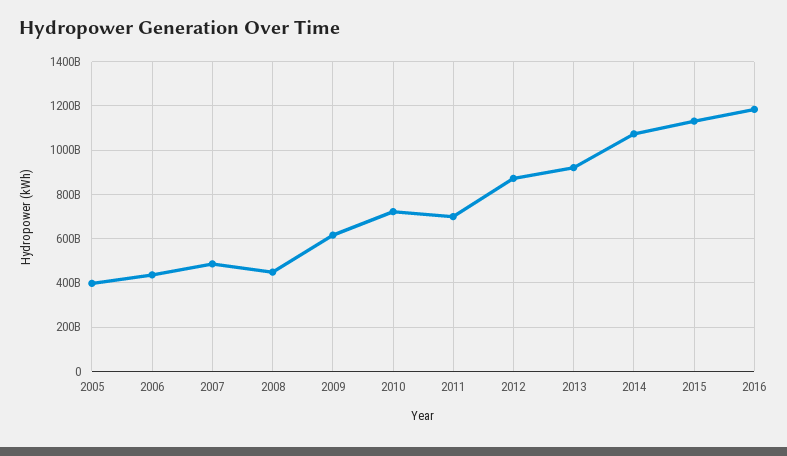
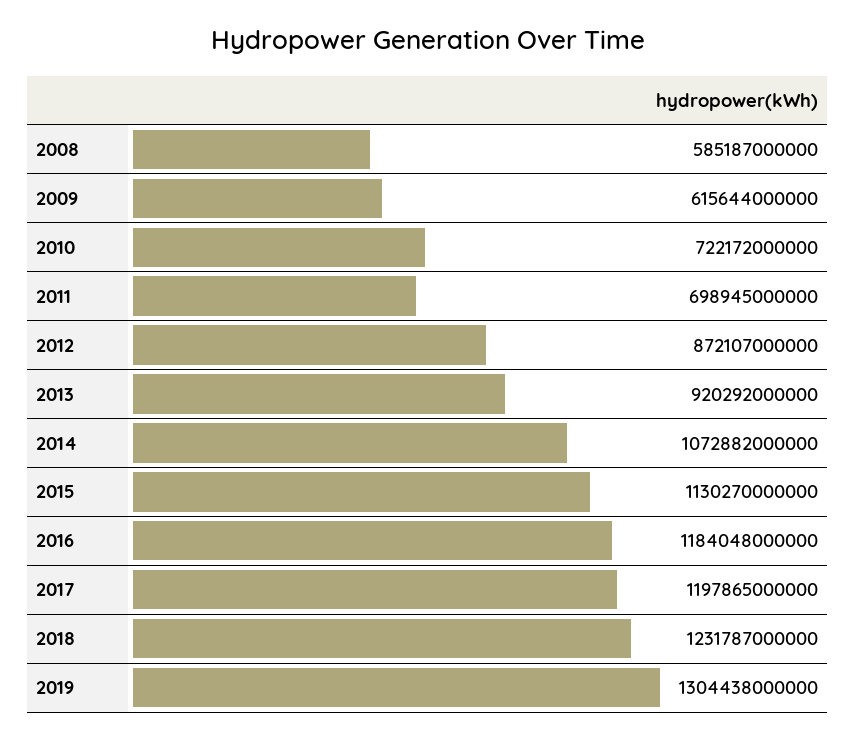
2005: 400000000000 -> none
2006: 450000000000 -> none
2007: 500000000000 -> none
2008: 450000000000 -> 585187000000
2017: none -> 1197865000000
2018: none -> 1231787000000
2019: none -> 1304438000000

